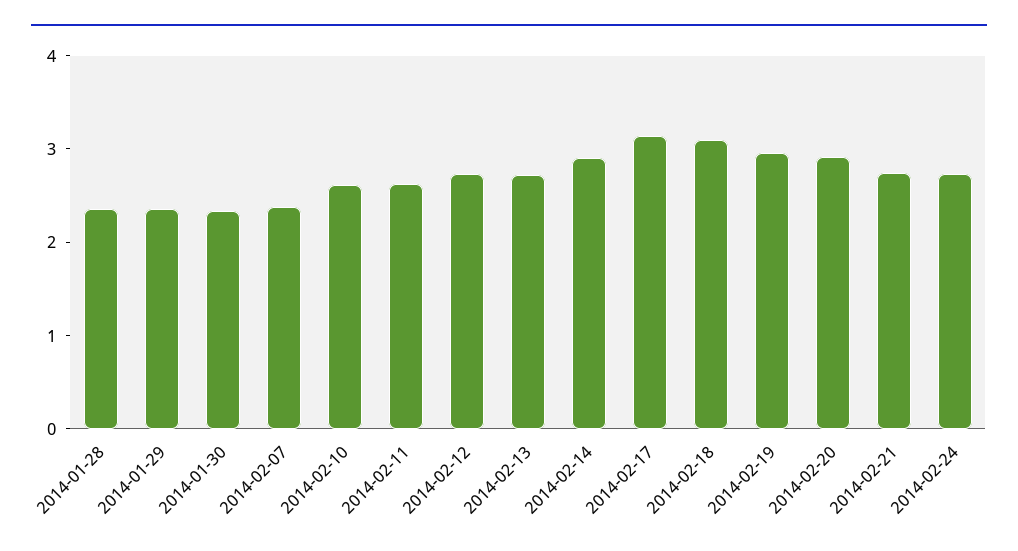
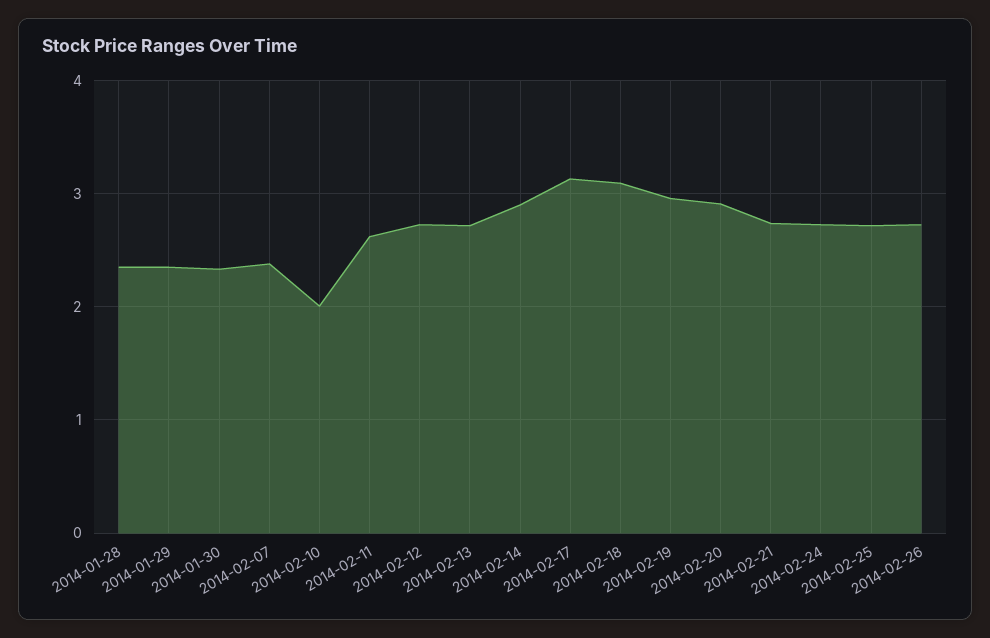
2014-02-10: 2.6 -> 2
2014-02-25: none -> 2.7
2014-02-26: none -> 2.7

